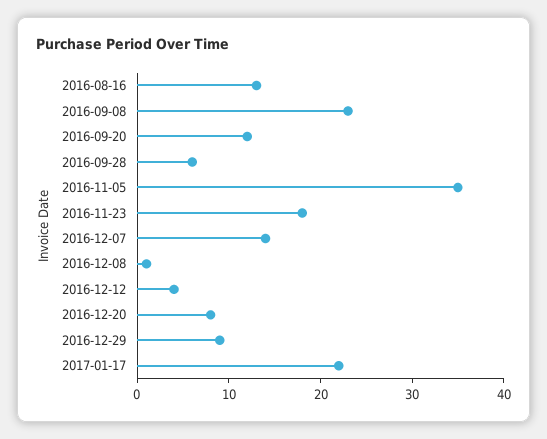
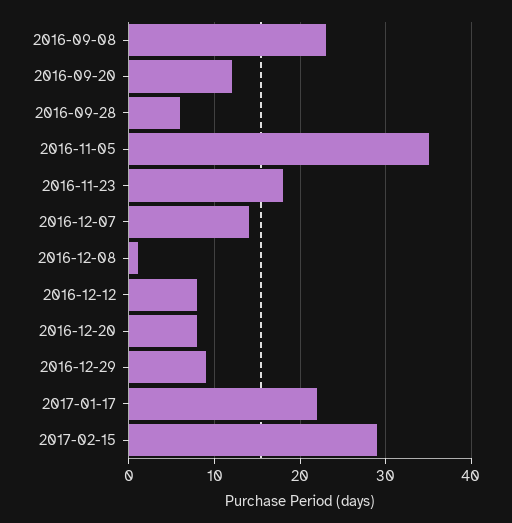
2016-08-16: 13 -> none
2016-12-12: 4 -> 8
2017-02-15: none -> 29

